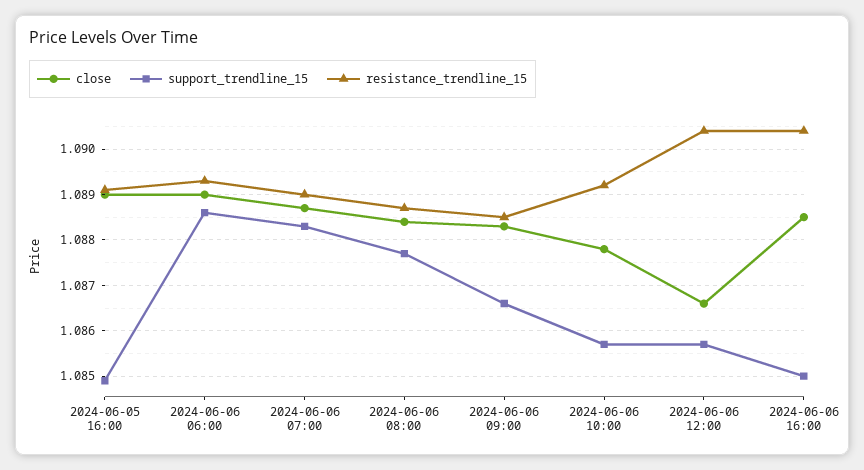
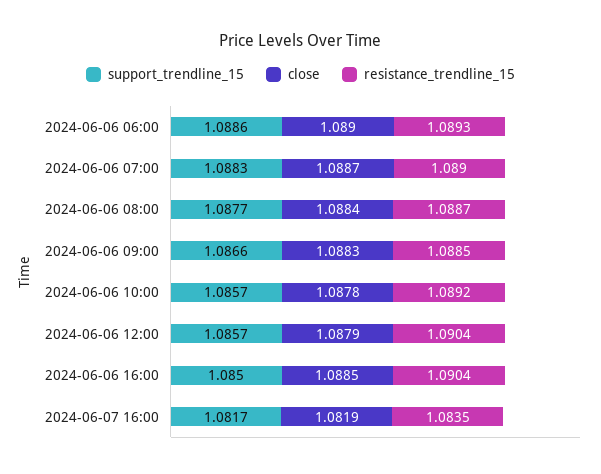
close, 2024-06-05 16:00: 1.089 -> none
support_trendline_15, 2024-06-05 16:00: 1.085 -> none
resistance_trendline_15, 2024-06-05 16:00: 1.089 -> none
close, 2024-06-06 12:00: 1.0865 -> 1.0879
support_trendline_15, 2024-06-07 16:00: none -> 1.0817
close, 2024-06-07 16:00: none -> 1.0819
resistance_trendline_15, 2024-06-07 16:00: none -> 1.0835

